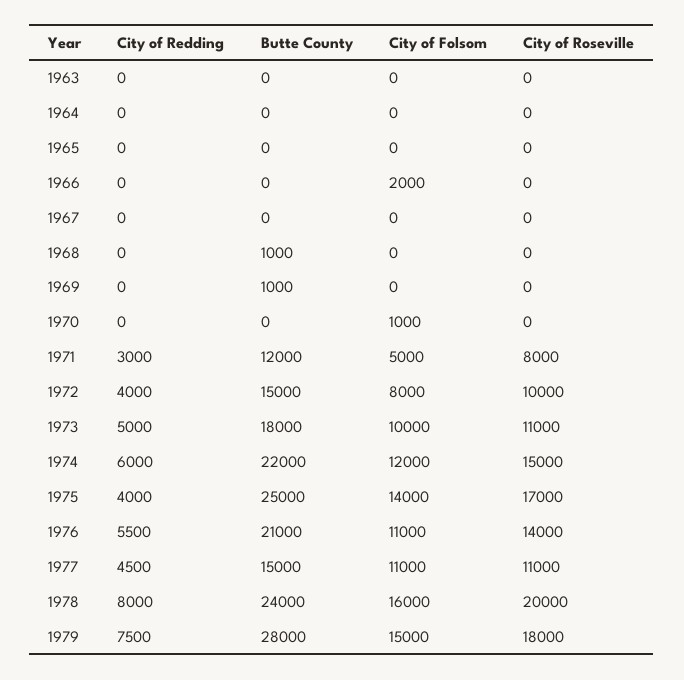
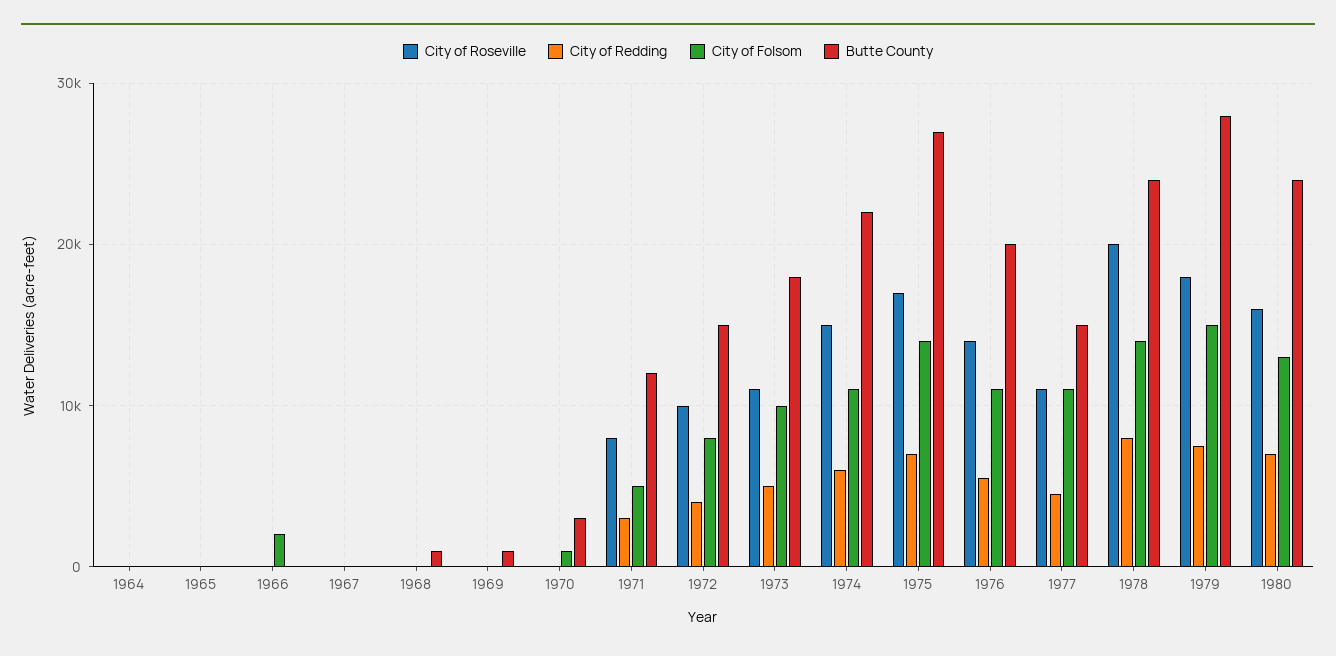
City of Redding, 1963: 0 -> none
Butte County, 1963: 0 -> none
City of Folsom, 1963: 0 -> none
City of Roseville, 1963: 0 -> none
Butte County, 1970: 0 -> 3000
City of Folsom, 1974: 12000 -> 11000
City of Redding, 1975: 4000 -> 7000
Butte County, 1975: 25000 -> 27000
Butte County, 1976: 21000 -> 20000
City of Folsom, 1978: 16000 -> 14000
City of Roseville, 1980: none -> 16000
City of Redding, 1980: none -> 7000
City of Folsom, 1980: none -> 13000
Butte County, 1980: none -> 24000

